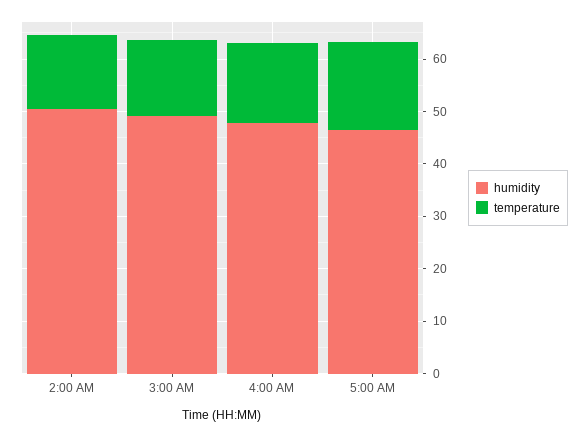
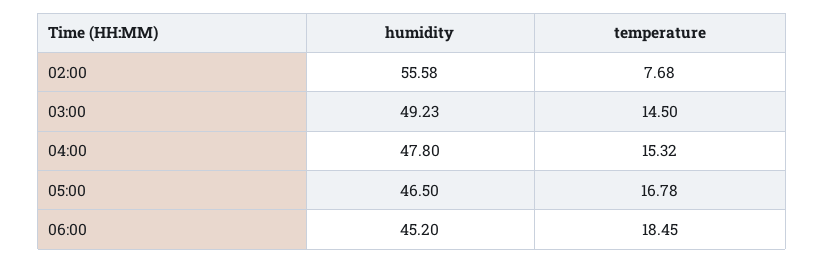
humidity, 2:00 AM: 50 -> 55.58
temperature, 2:00 AM: 14 -> 7.68
humidity, 06:00: none -> 45.2
temperature, 06:00: none -> 18.45

